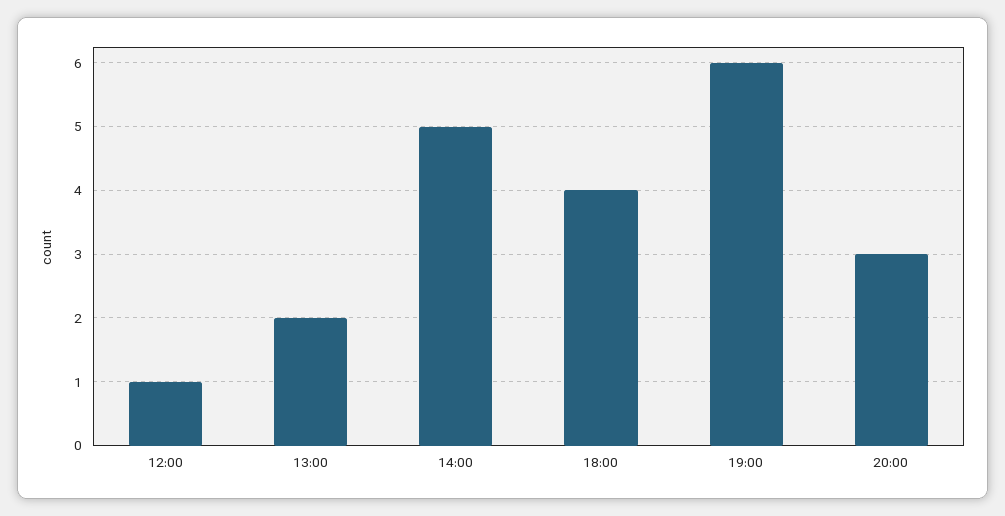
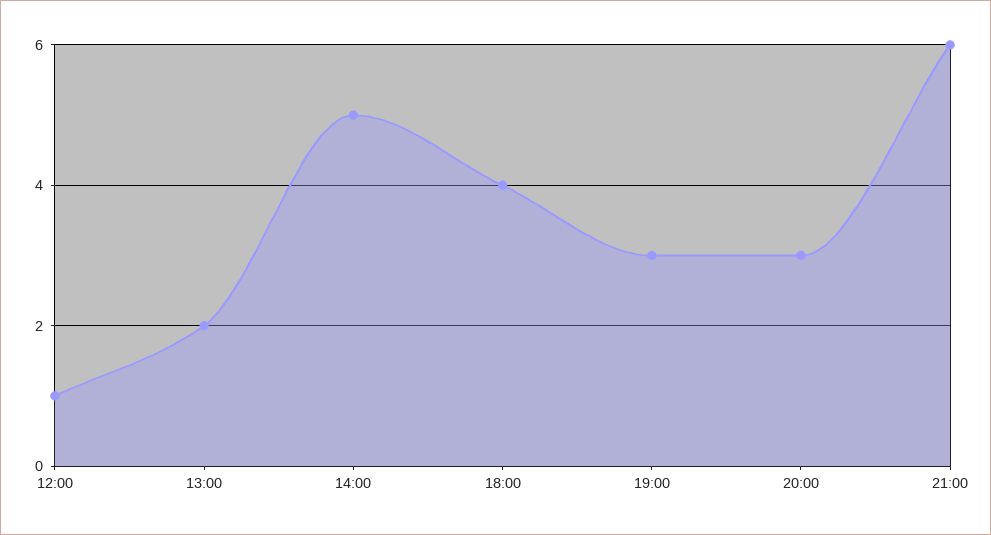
19:00: 6 -> 3
21:00: none -> 6

